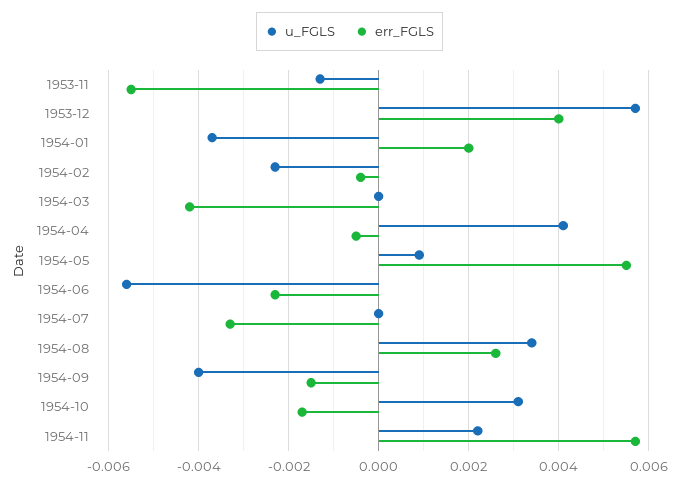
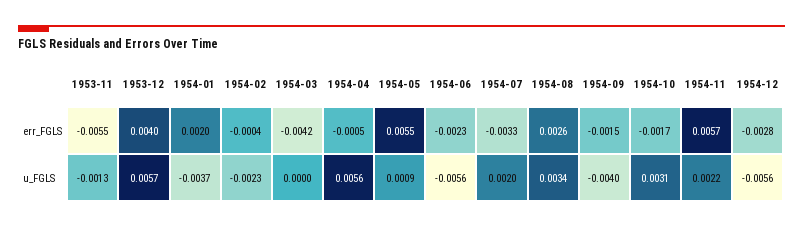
u_FGLS, 1954-04: 0.004 -> 0.0056
u_FGLS, 1954-07: 0 -> 0.002
err_FGLS, 1954-12: none -> -0.0028
u_FGLS, 1954-12: none -> -0.0056

